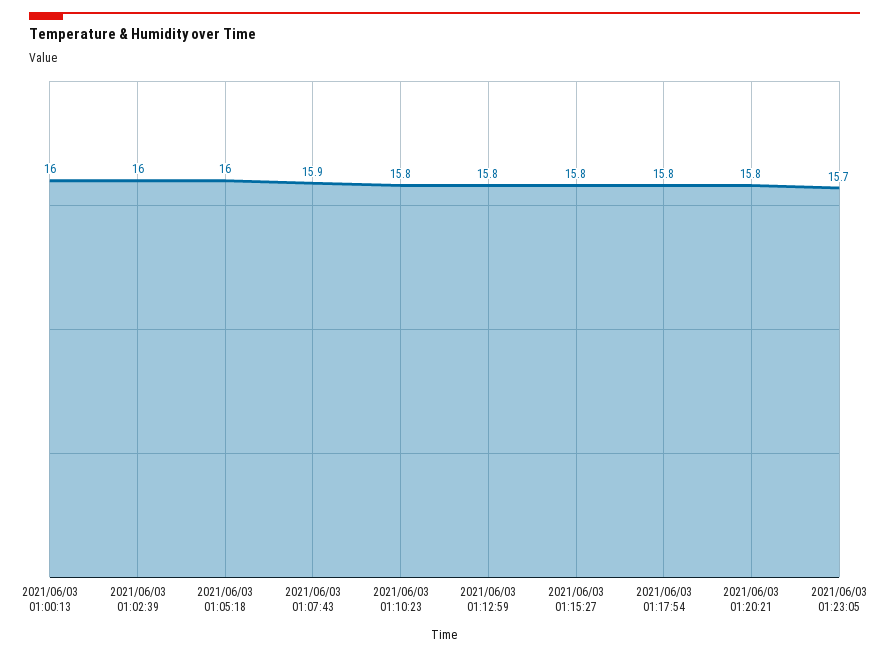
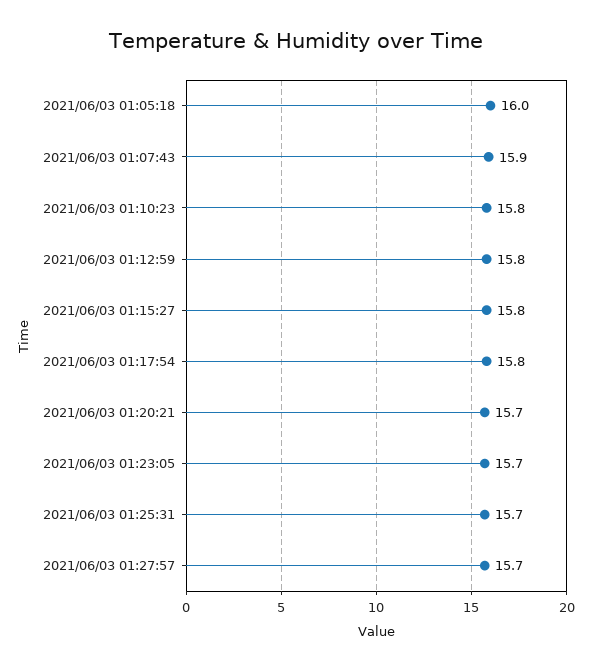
2021/06/03 01:00:13: 16 -> none
2021/06/03 01:02:39: 16 -> none
2021/06/03 01:20:21: 15.8 -> 15.7
2021/06/03 01:25:31: none -> 15.7
2021/06/03 01:27:57: none -> 15.7

